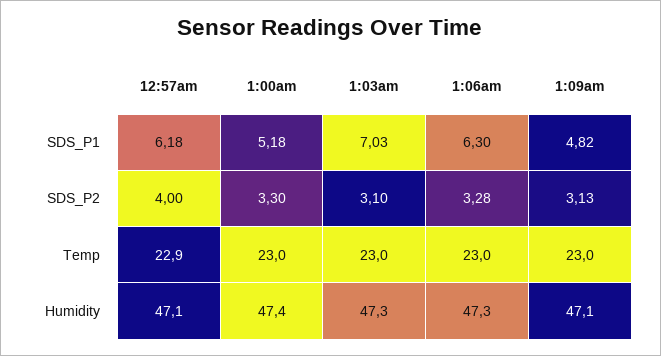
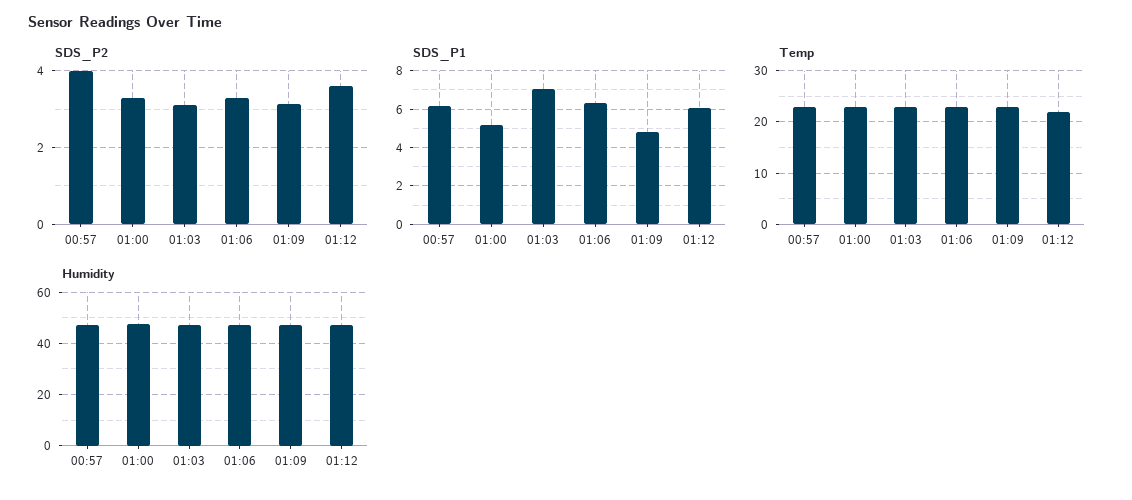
SDS_P2, 01:12: none -> 3.6
SDS_P1, 01:12: none -> 6
Temp, 01:12: none -> 22
Humidity, 01:12: none -> 47.5

